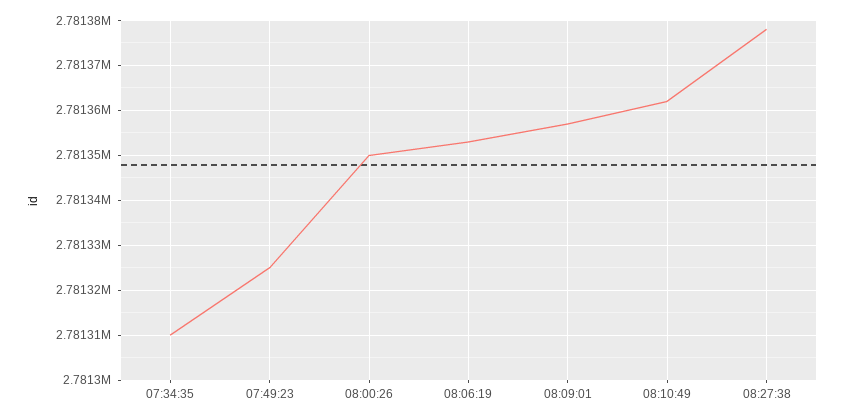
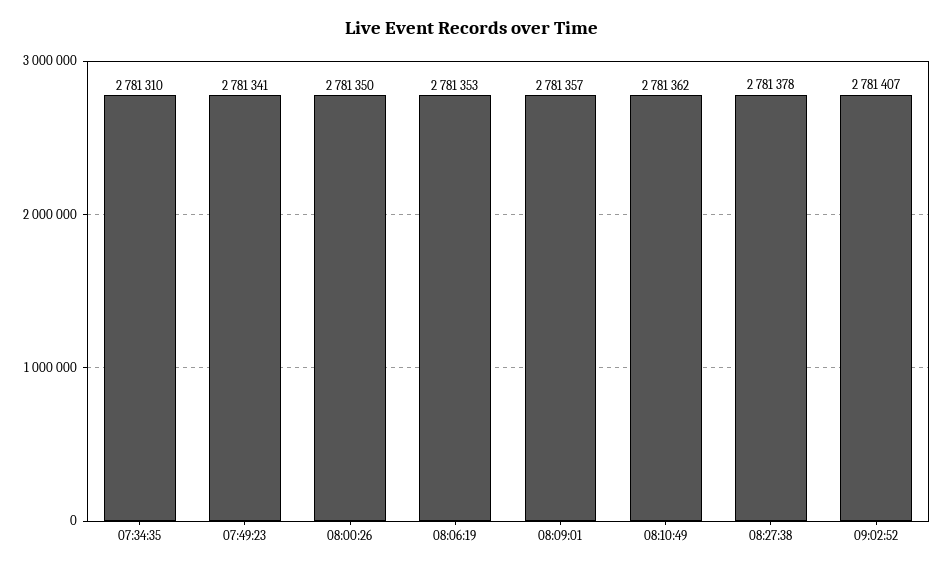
07:49:23: 2781325 -> 2781341
09:02:52: none -> 2781407

